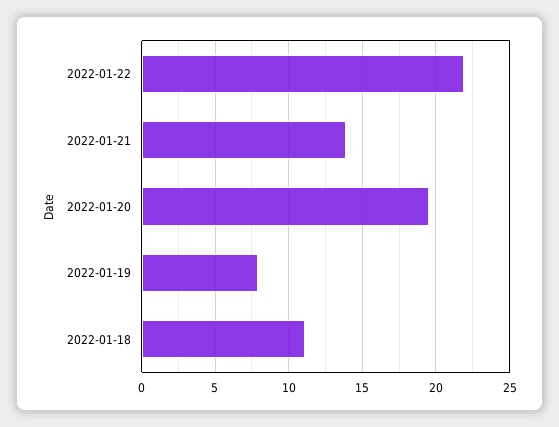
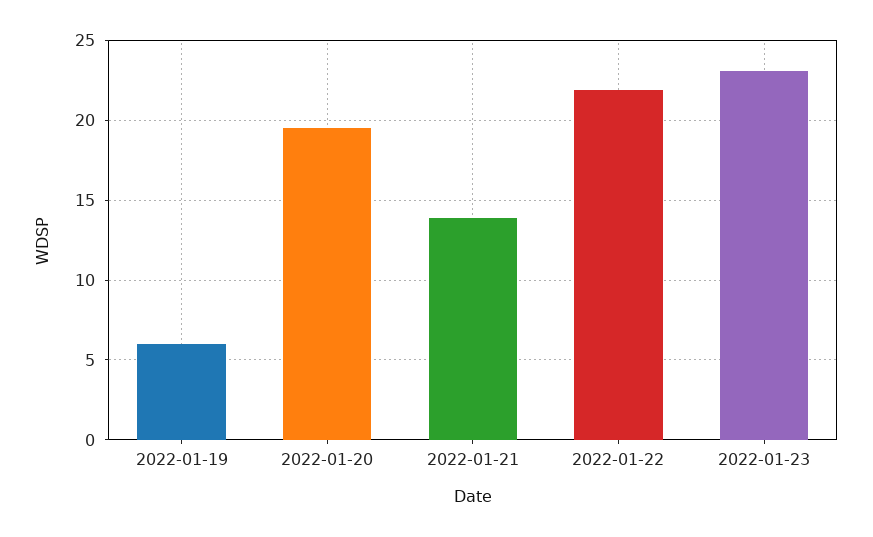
2022-01-19: 8 -> 6
2022-01-18: 11 -> none
2022-01-23: none -> 23

